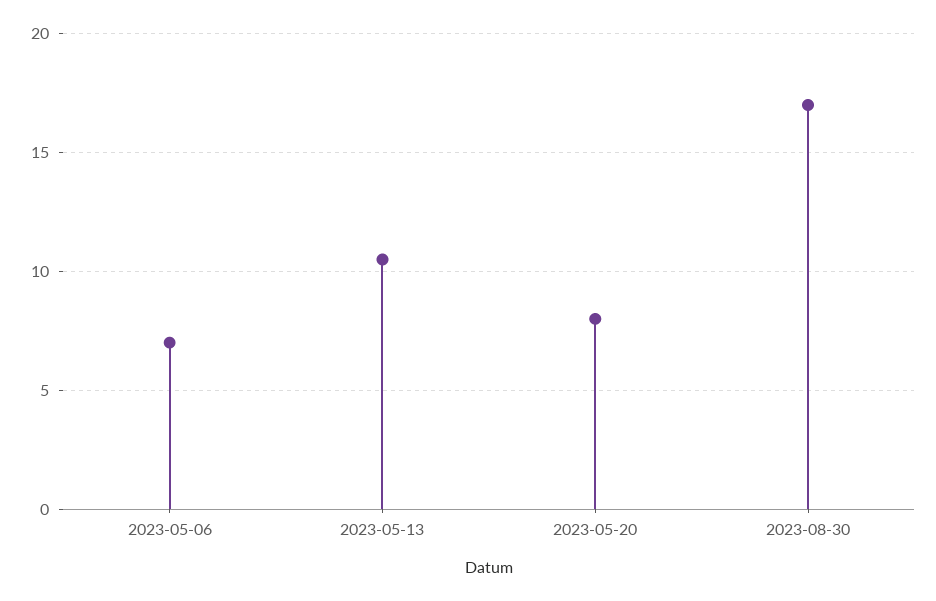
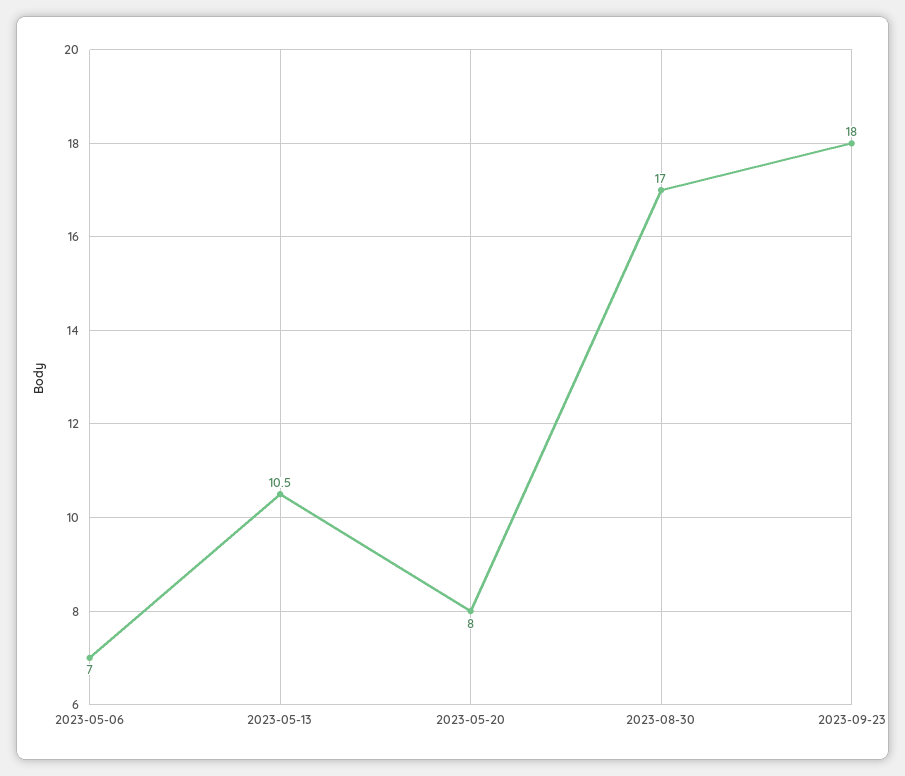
2023-09-23: none -> 18

